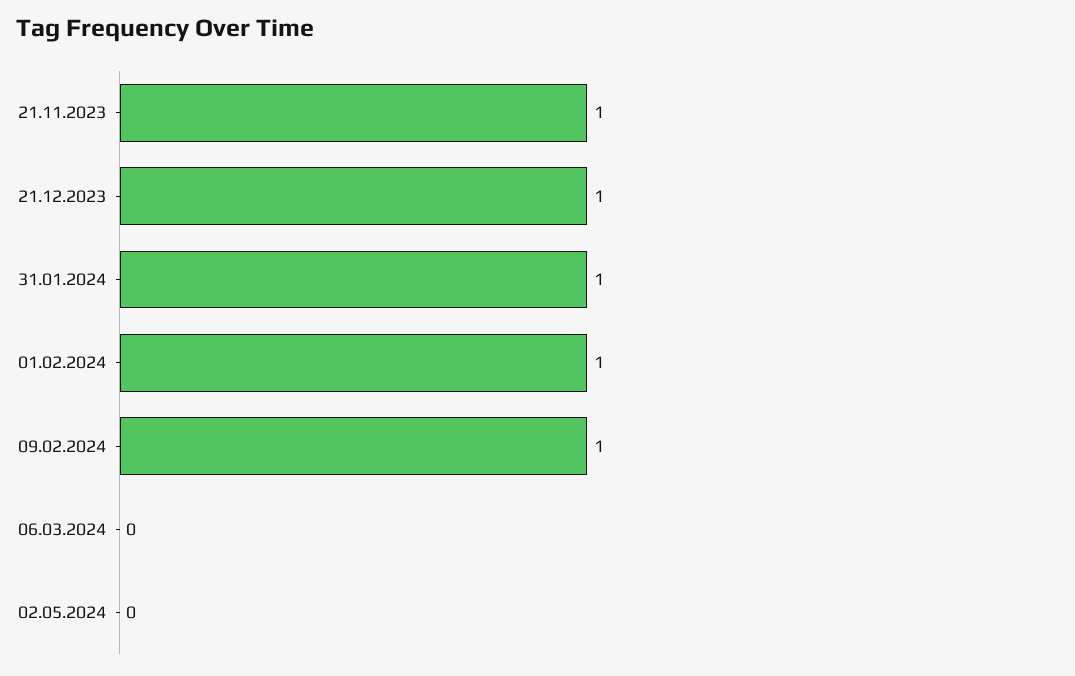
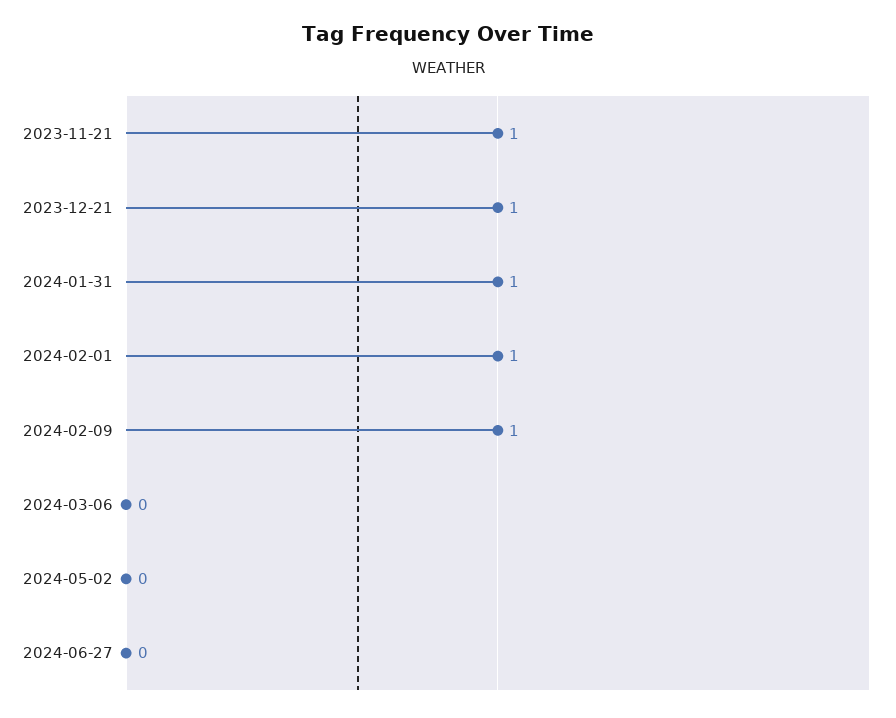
2024-06-27: none -> 0

